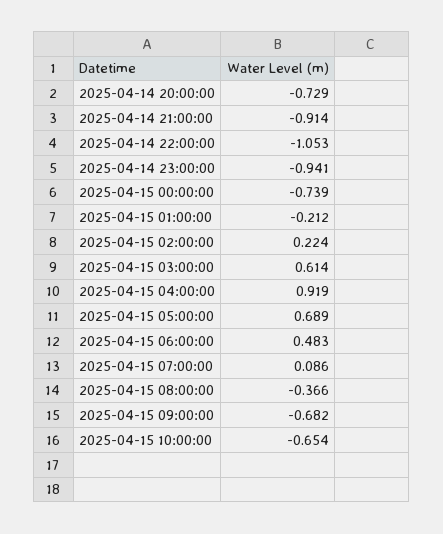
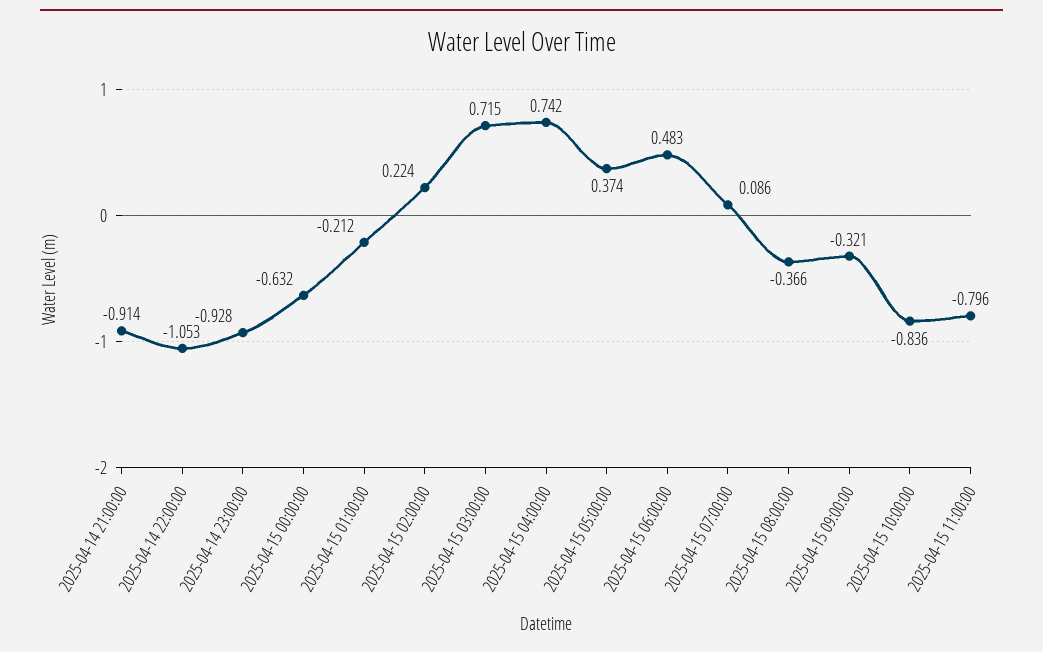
2025-04-14 20:00:00: -0.729 -> none
2025-04-14 23:00:00: -0.941 -> -0.928
2025-04-15 00:00:00: -0.739 -> -0.632
2025-04-15 03:00:00: 0.614 -> 0.715
2025-04-15 04:00:00: 0.919 -> 0.742
2025-04-15 05:00:00: 0.689 -> 0.374
2025-04-15 09:00:00: -0.682 -> -0.321
2025-04-15 10:00:00: -0.654 -> -0.836
2025-04-15 11:00:00: none -> -0.796

